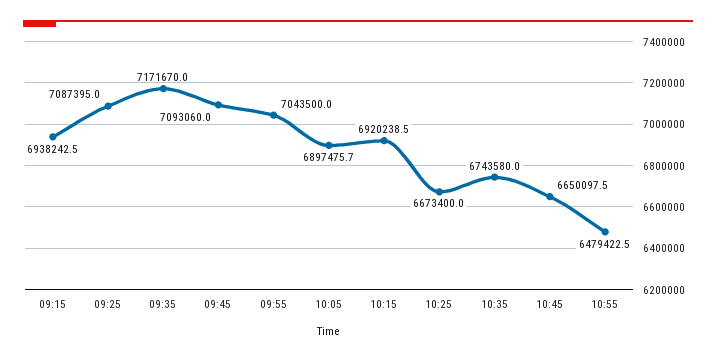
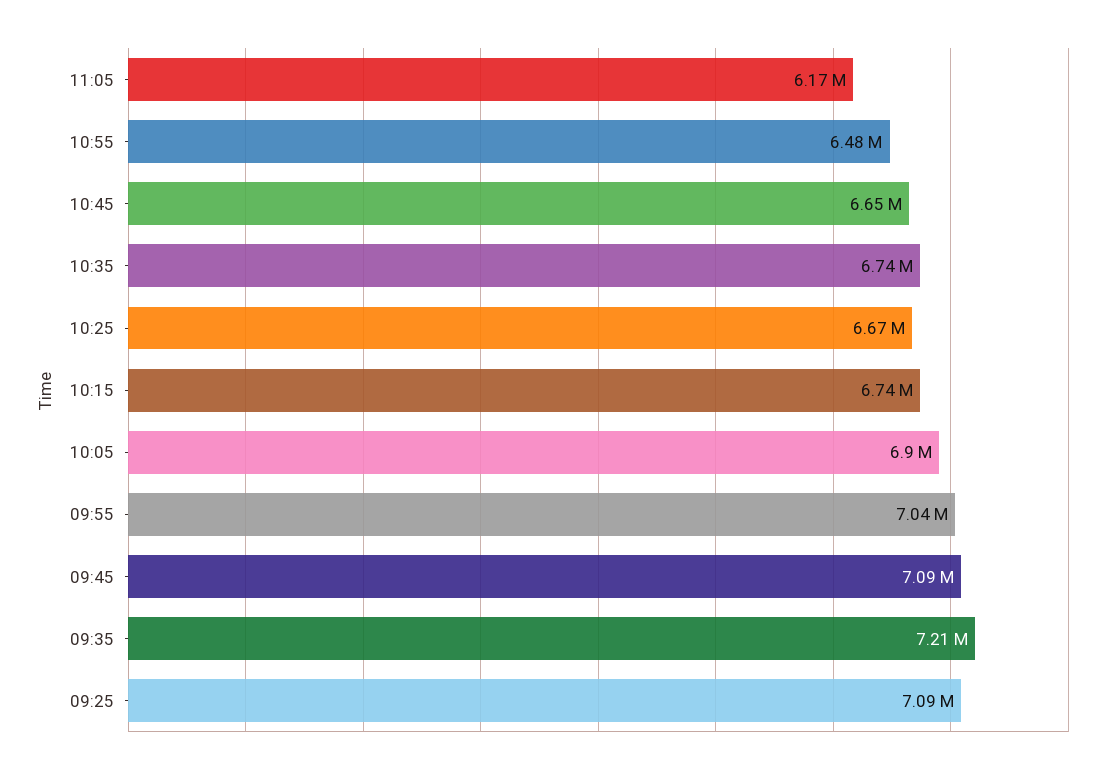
09:15: 6938242.5 -> none
09:35: 7171670 -> 7210000
10:15: 6920238.5 -> 6740000
11:05: none -> 6170000

